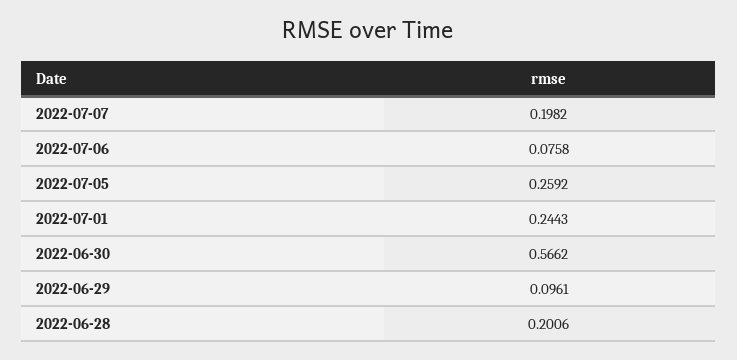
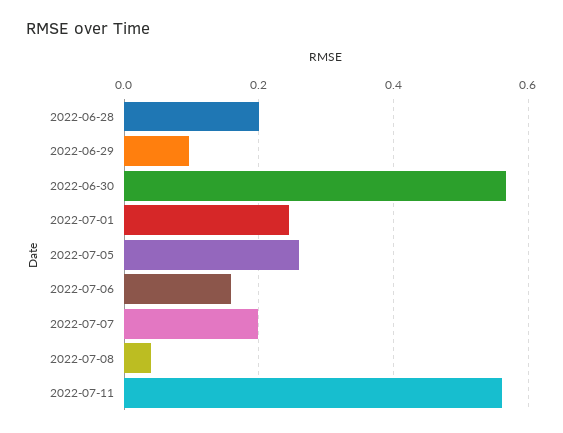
2022-07-06: 0.0758 -> 0.16
2022-07-08: none -> 0.04
2022-07-11: none -> 0.56

